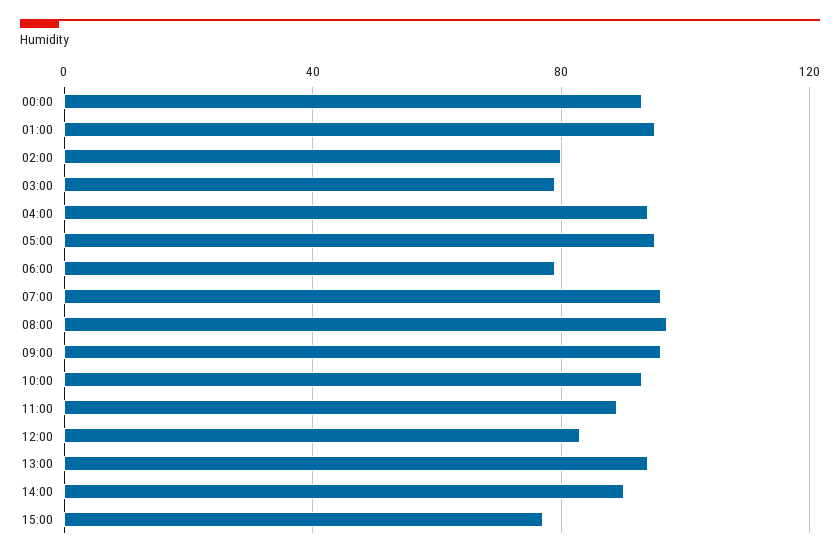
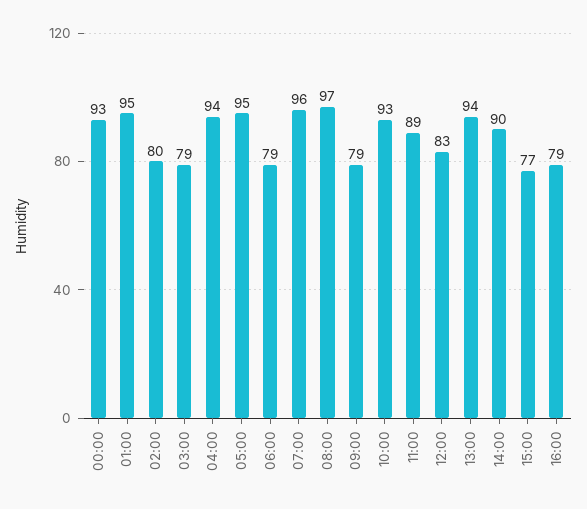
09:00: 95 -> 79
16:00: none -> 79

